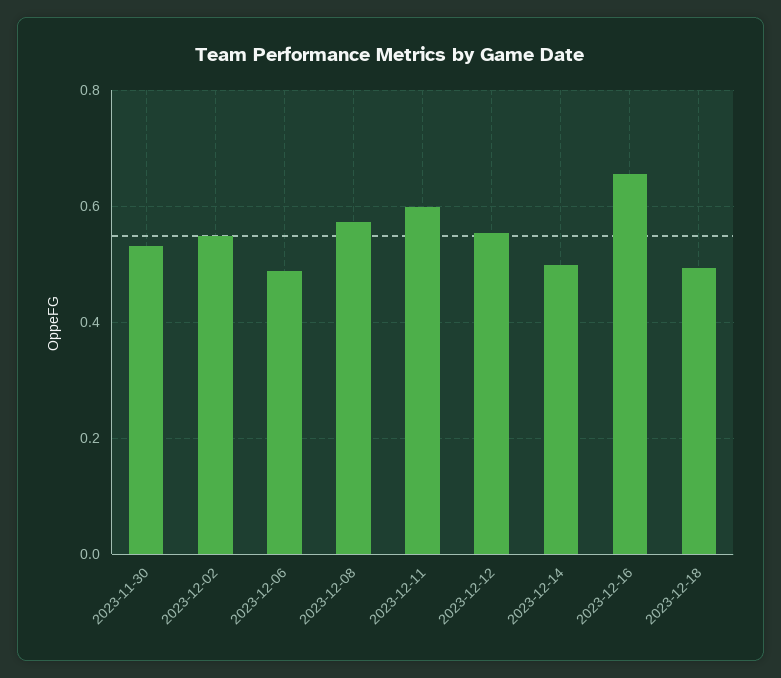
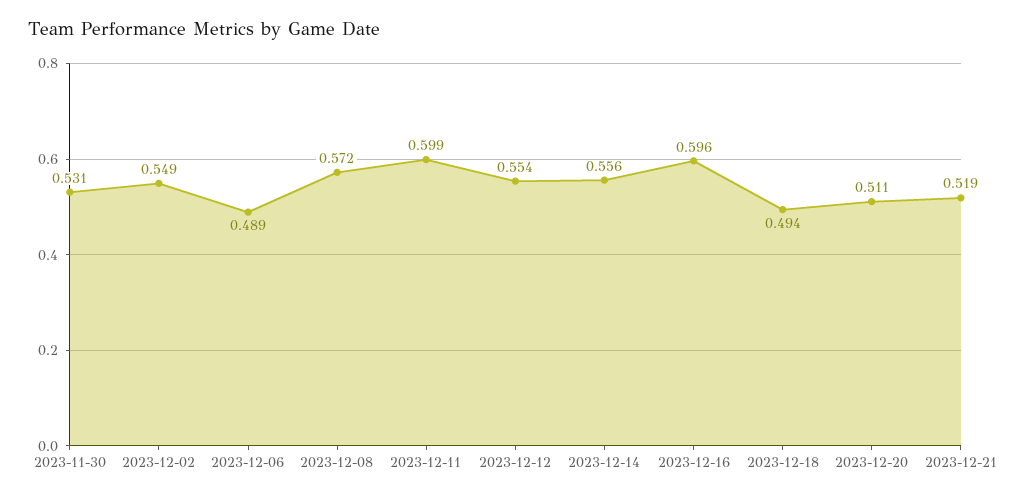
2023-12-14: 0.5 -> 0.556
2023-12-16: 0.66 -> 0.596
2023-12-20: none -> 0.511
2023-12-21: none -> 0.519

